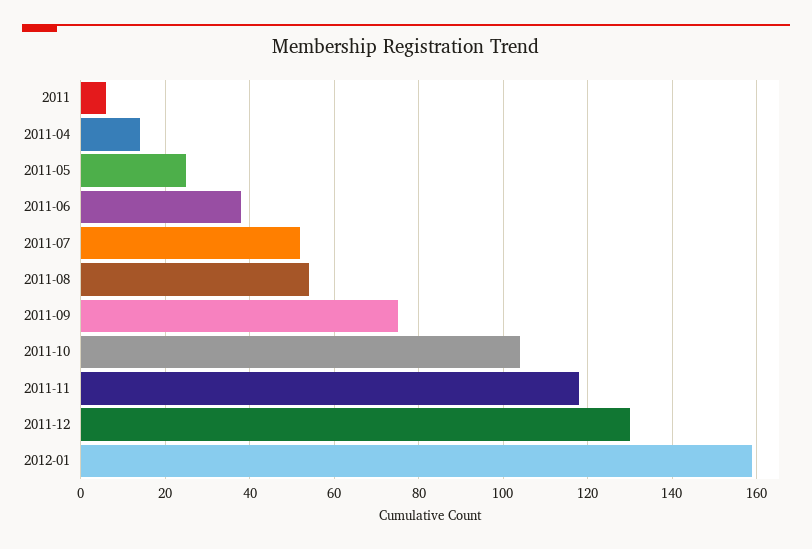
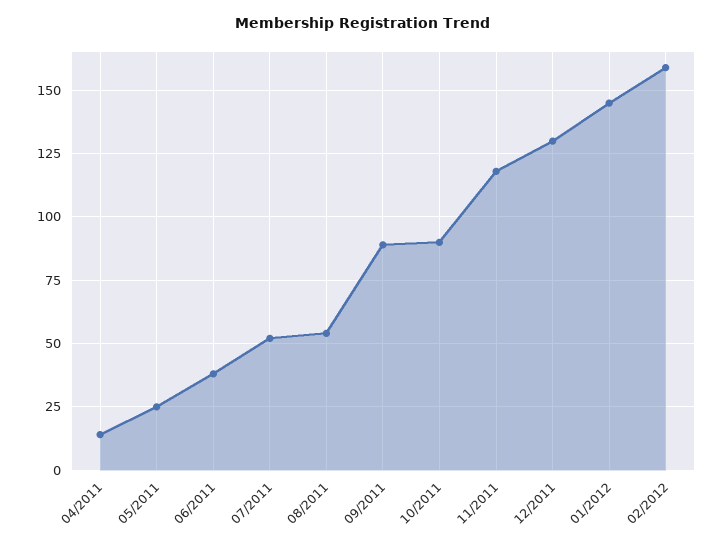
2011: 5 -> none
2011-09: 75 -> 90
2011-10: 105 -> 90
2012-01: 160 -> 145
02/2012: none -> 160

